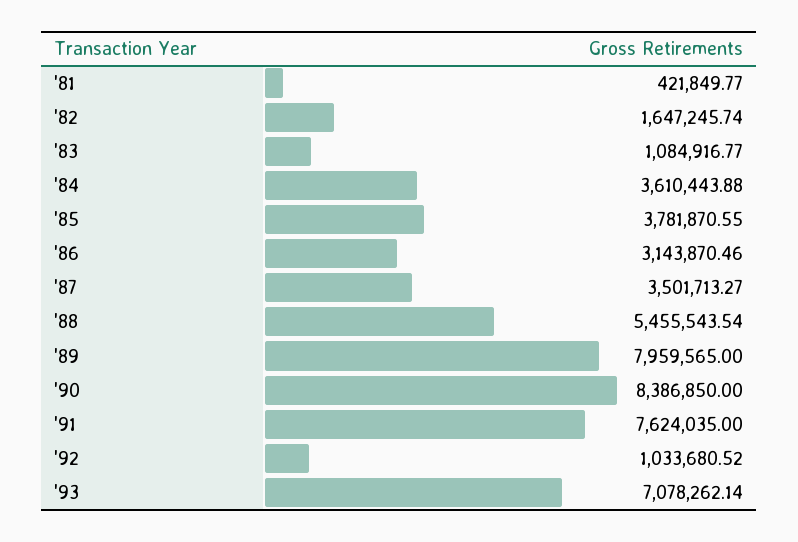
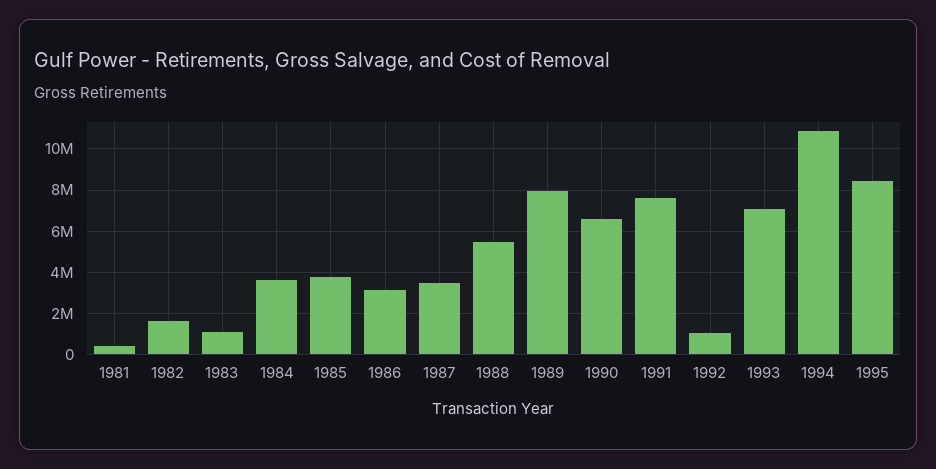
'90: 8386850 -> 6500000
1994: none -> 11000000
1995: none -> 8500000

